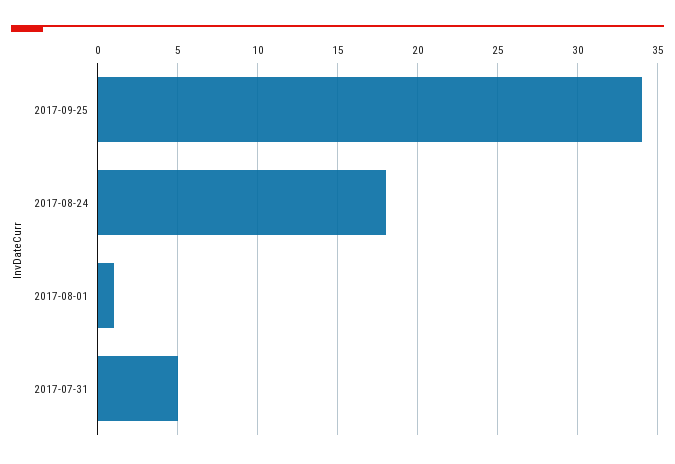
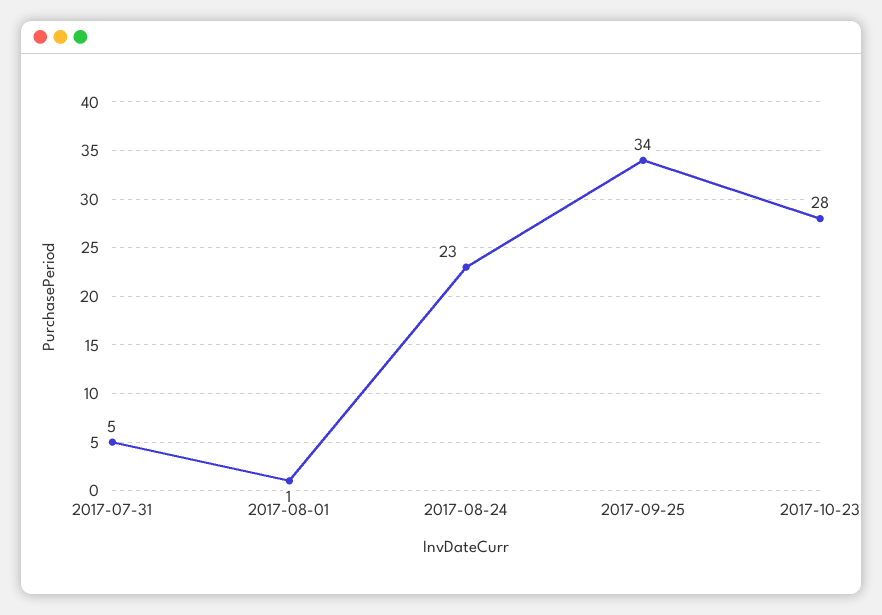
2017-08-24: 18 -> 23
2017-10-23: none -> 28

